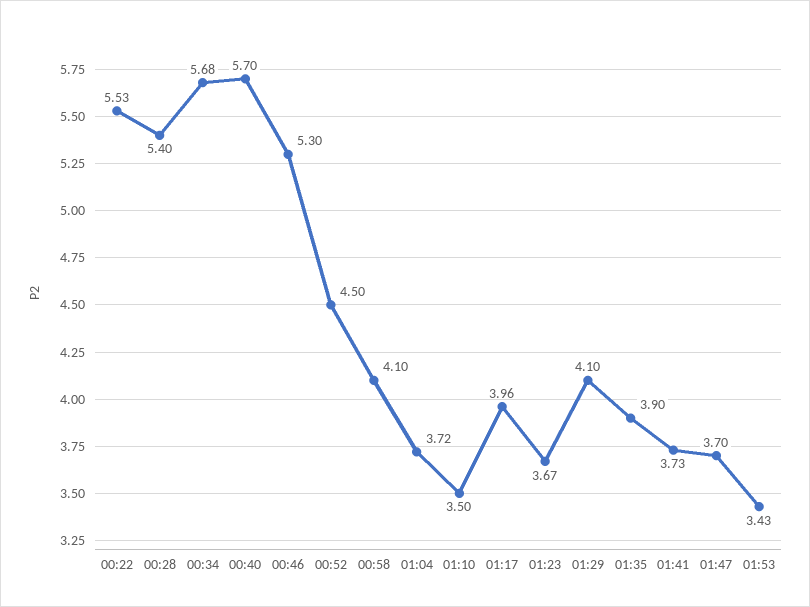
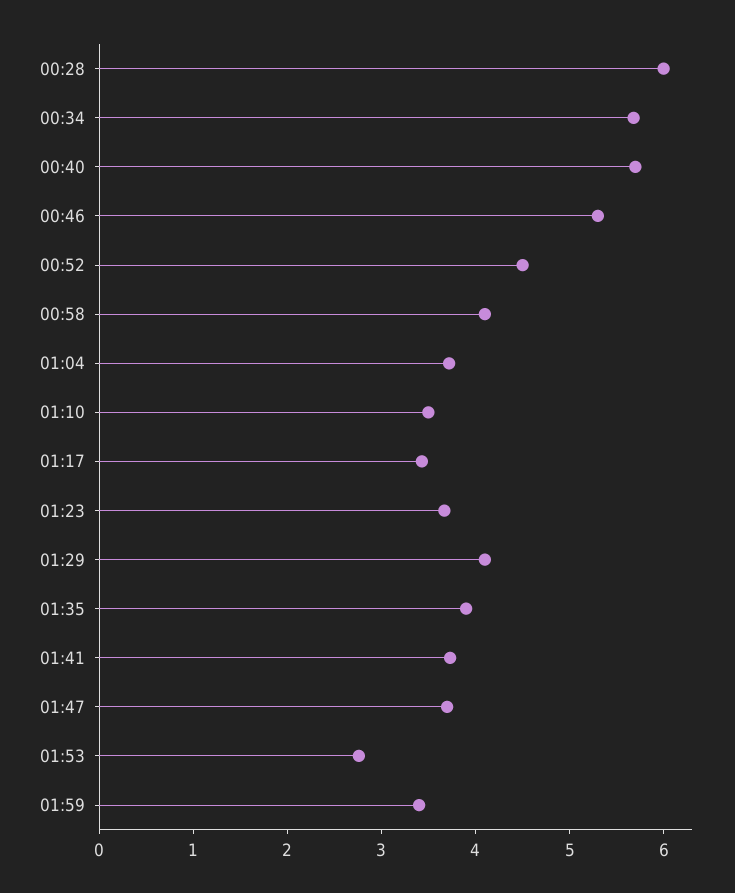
00:22: 5.53 -> none
00:28: 5.4 -> 6
01:17: 3.96 -> 3.4
01:53: 3.43 -> 2.8
01:59: none -> 3.4

